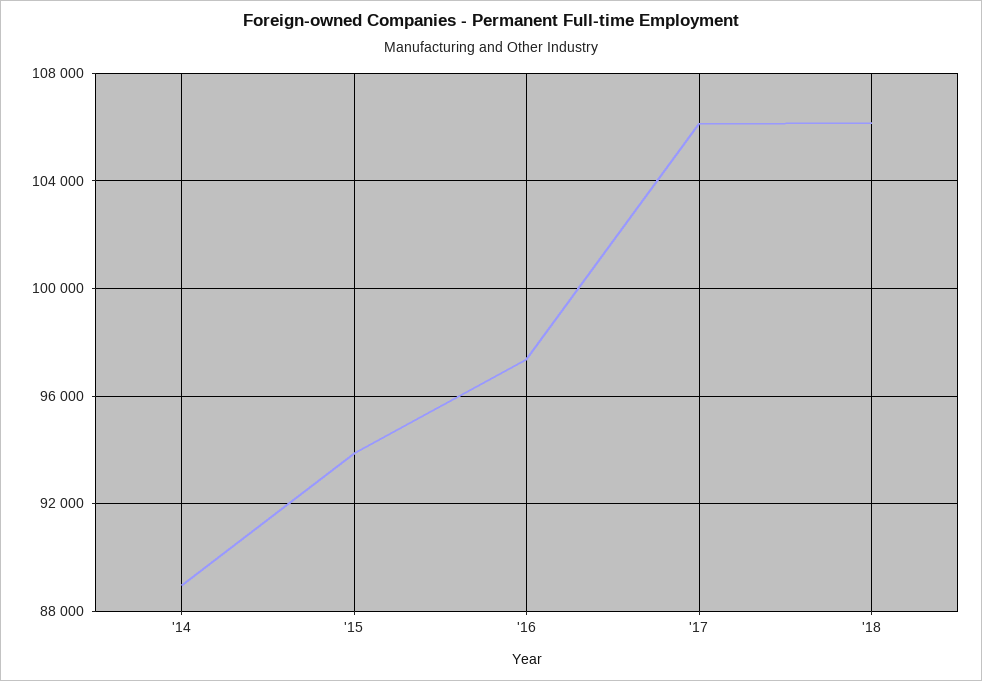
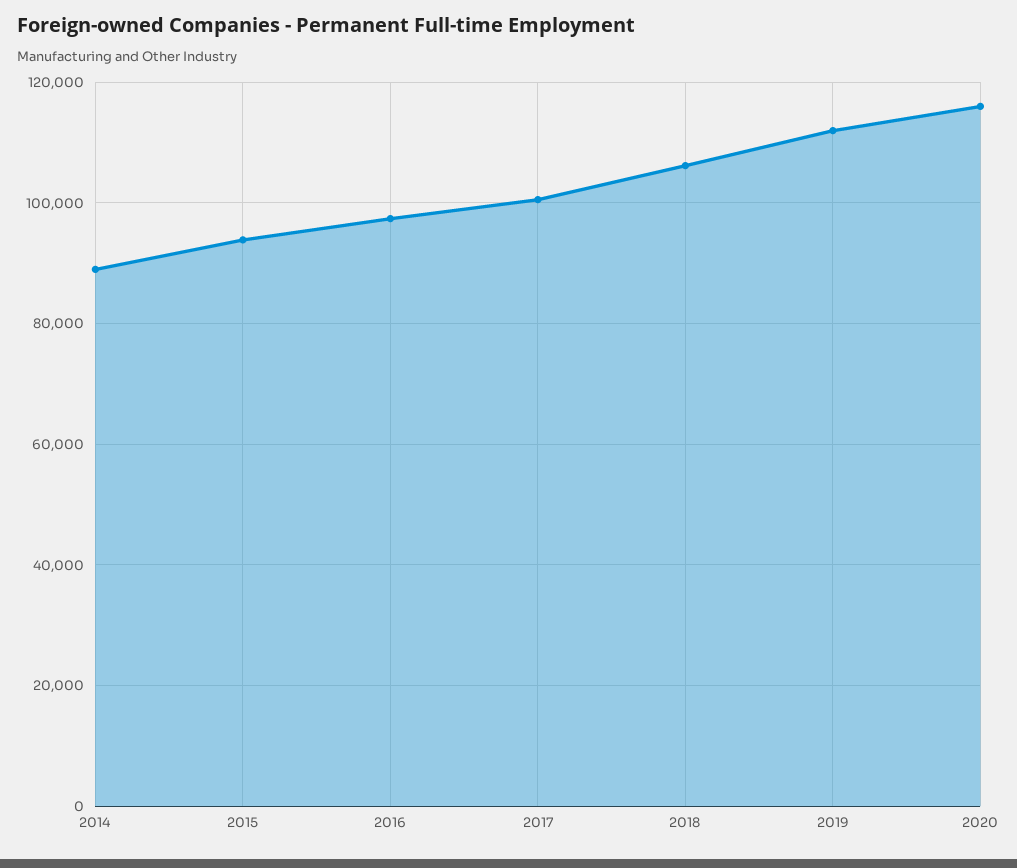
'17: 106000 -> 100000
2019: none -> 112000
2020: none -> 116000

